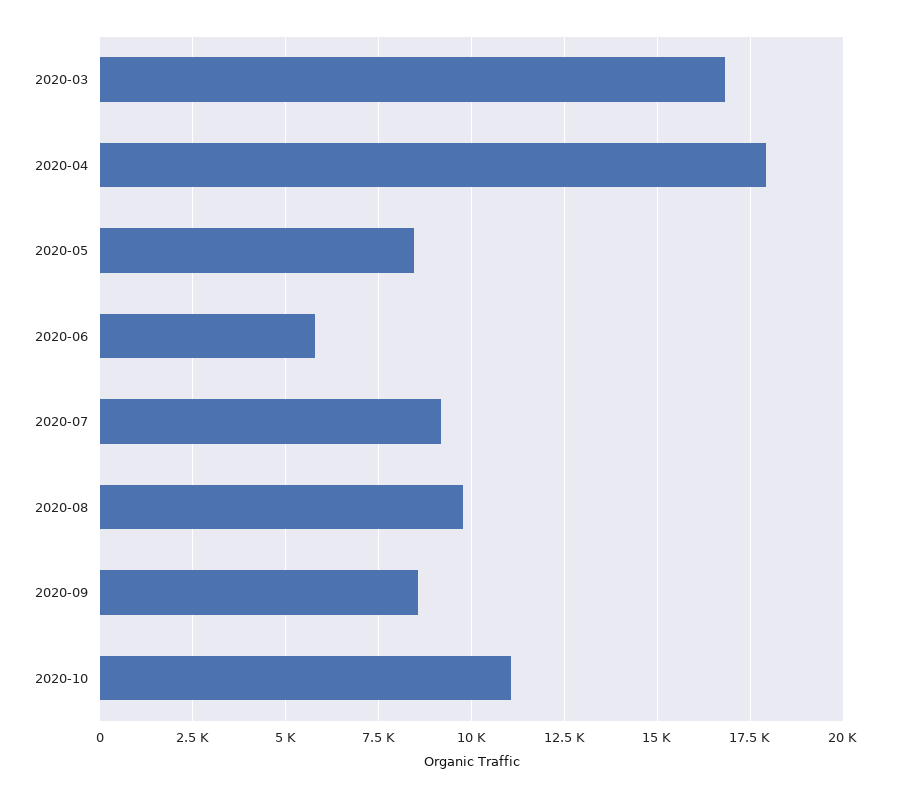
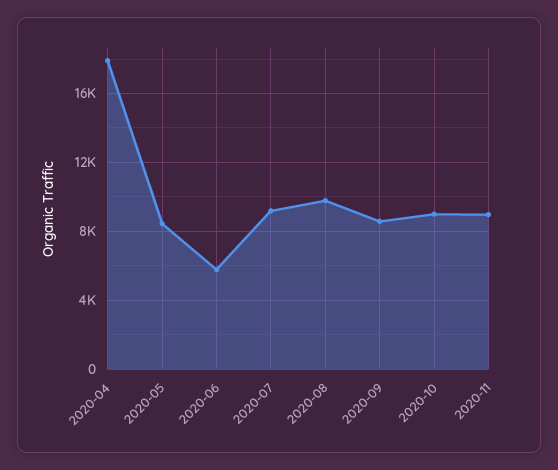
2020-03: 16750 -> none
2020-10: 11000 -> 9000
2020-11: none -> 9000

